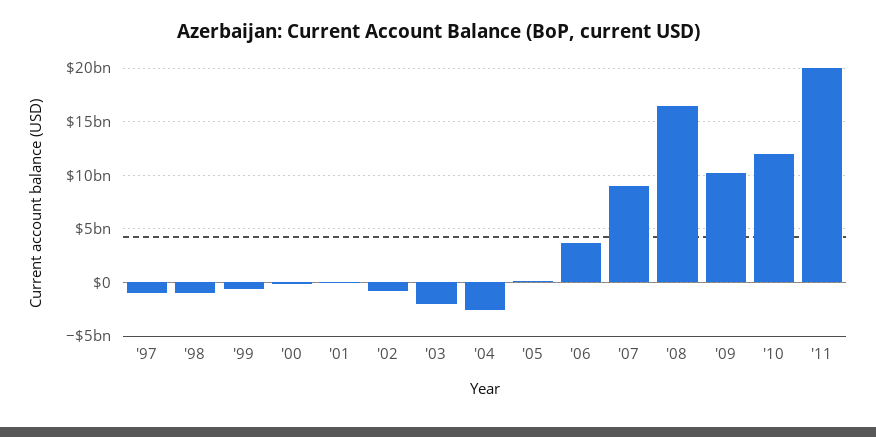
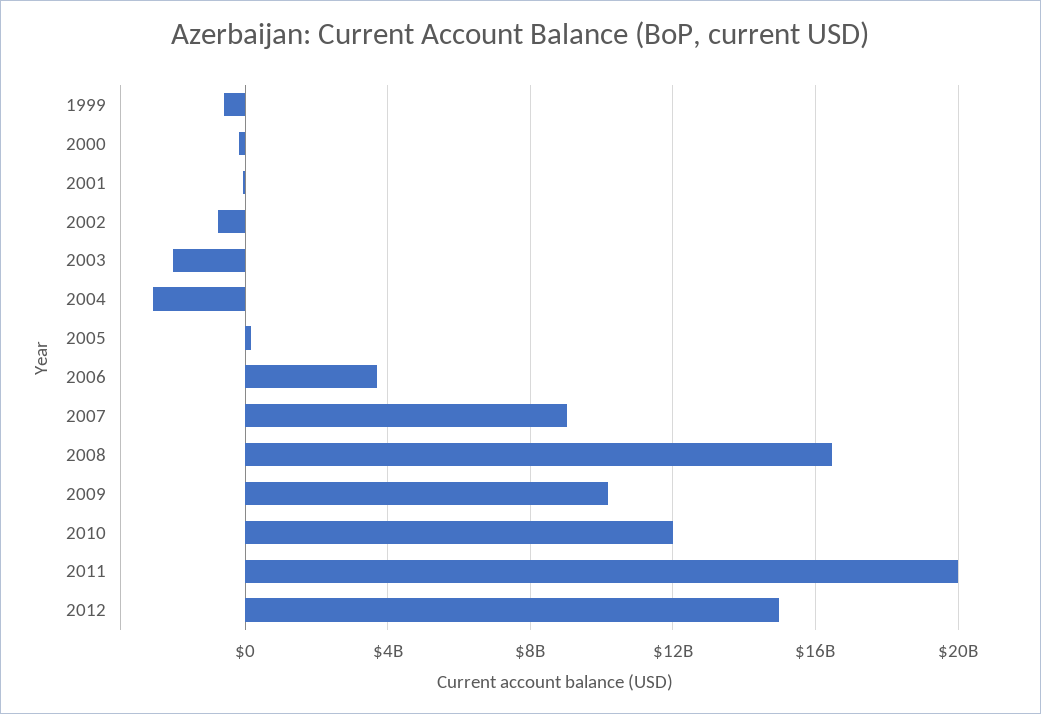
'97: -1000000000 -> none
'98: -1000000000 -> none
2012: none -> 15000000000

